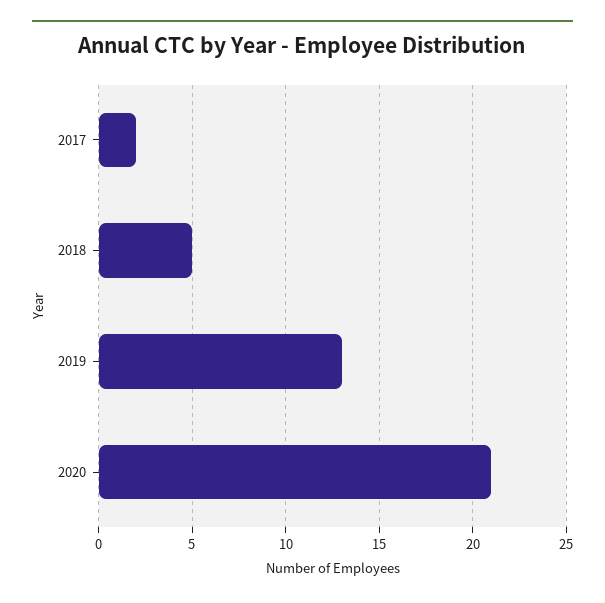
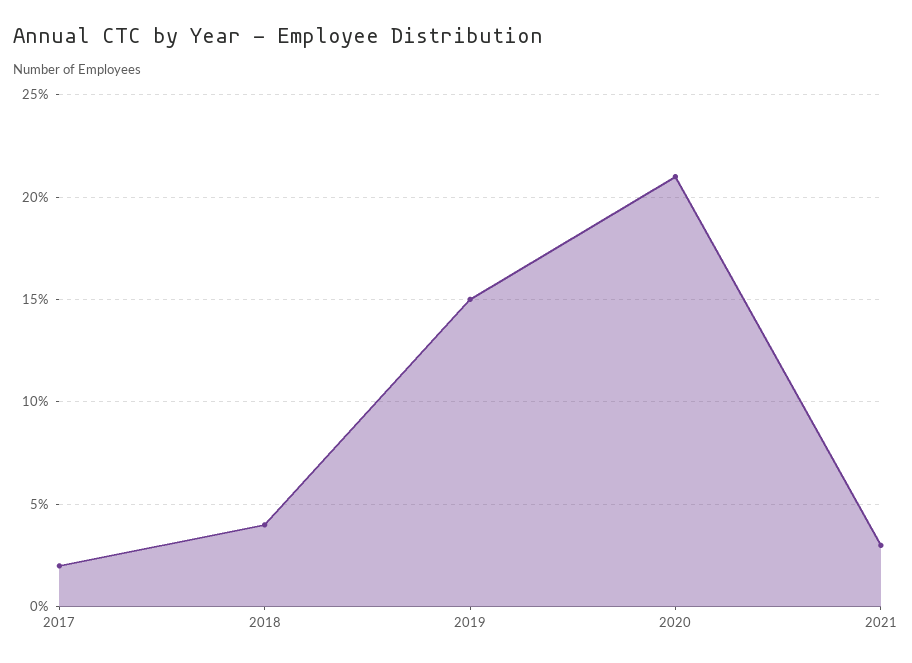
2018: 5 -> 4
2019: 13 -> 15
2021: none -> 3

